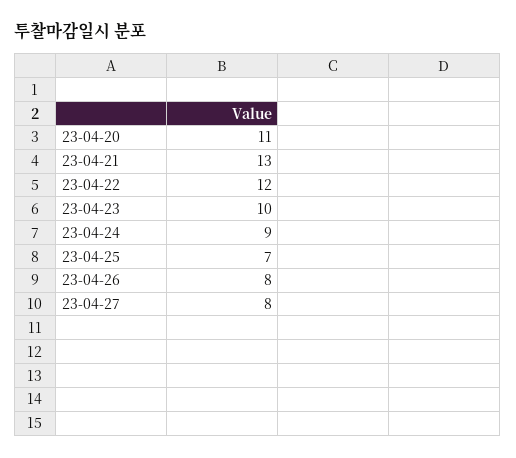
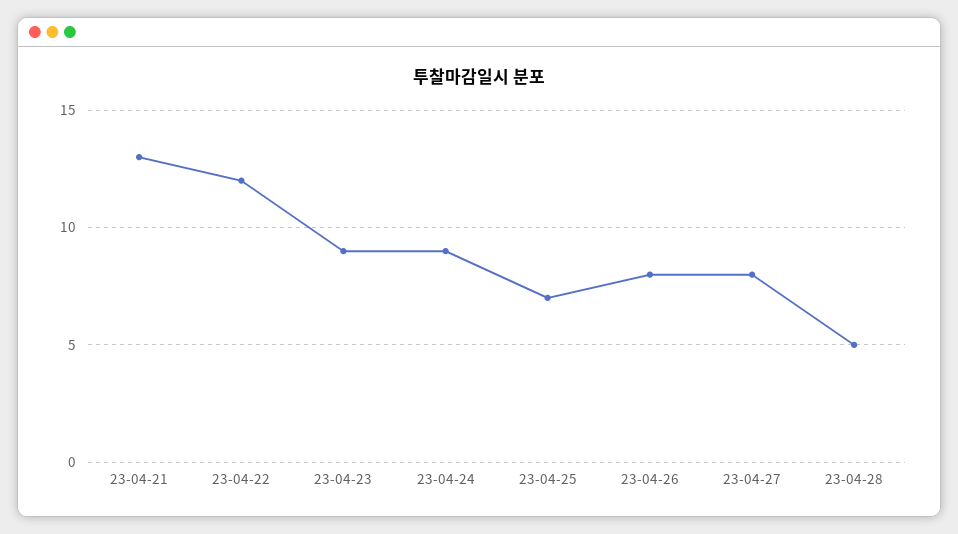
23-04-20: 11 -> none
23-04-23: 10 -> 9
23-04-28: none -> 5

